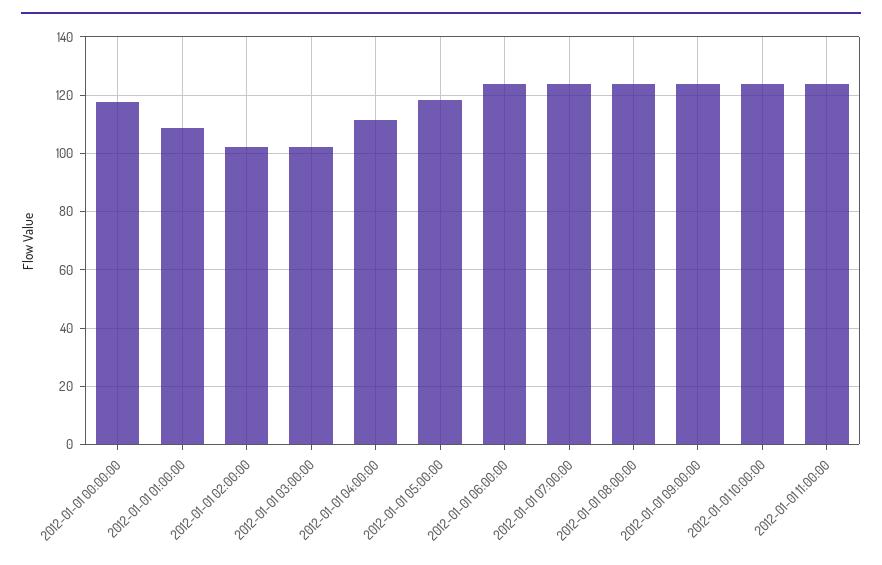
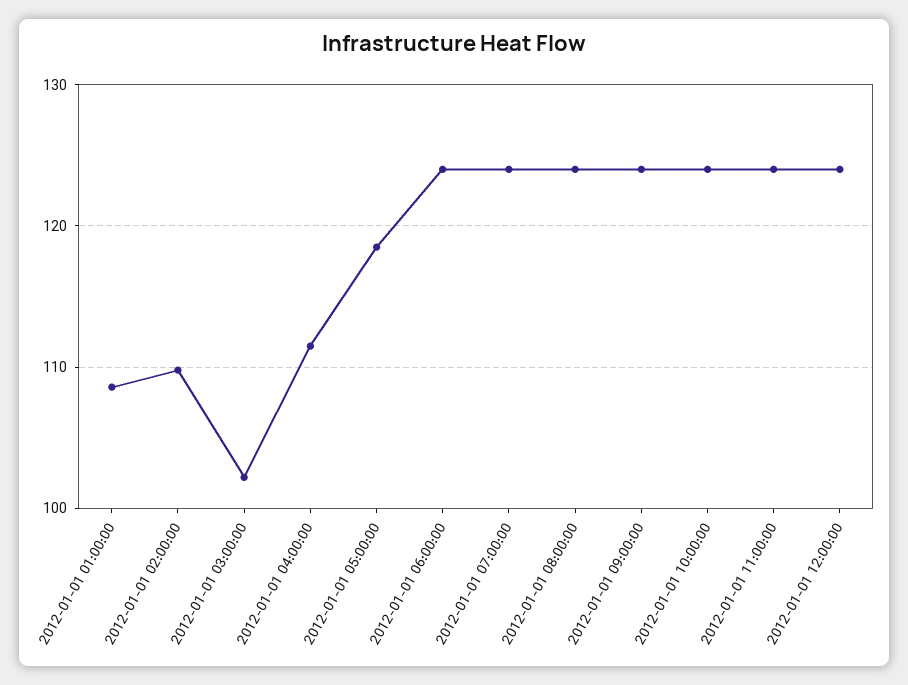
2012-01-01 00:00:00: 117.5 -> none
2012-01-01 02:00:00: 102.5 -> 110
2012-01-01 12:00:00: none -> 124

